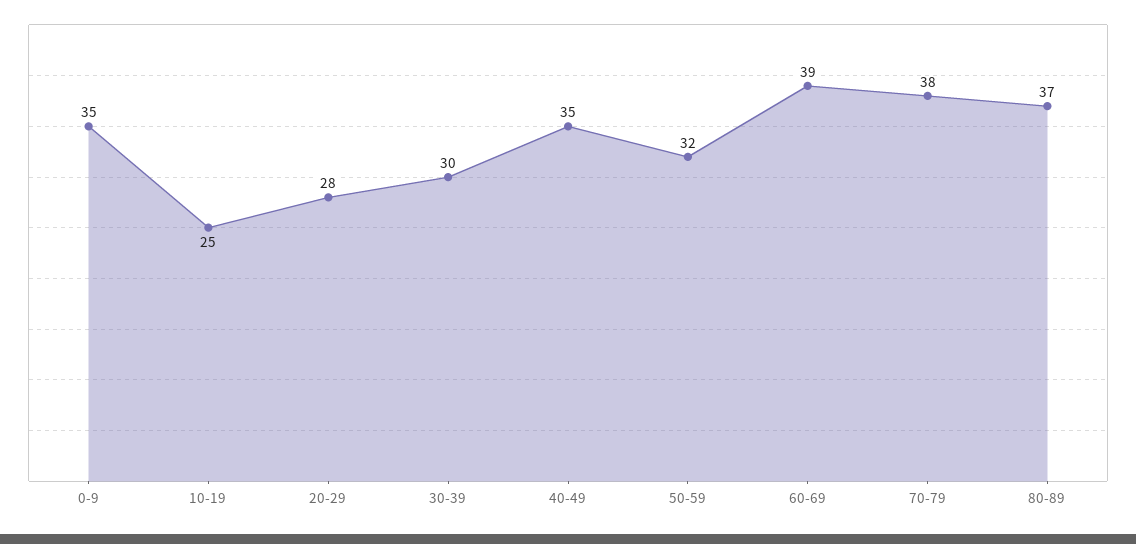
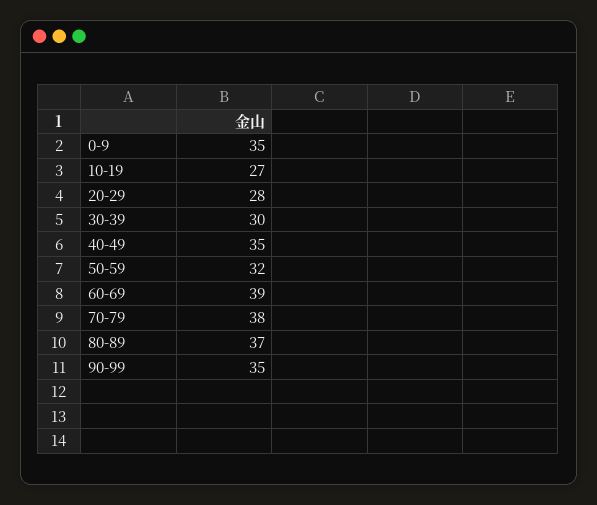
10-19: 25 -> 27
90-99: none -> 35

